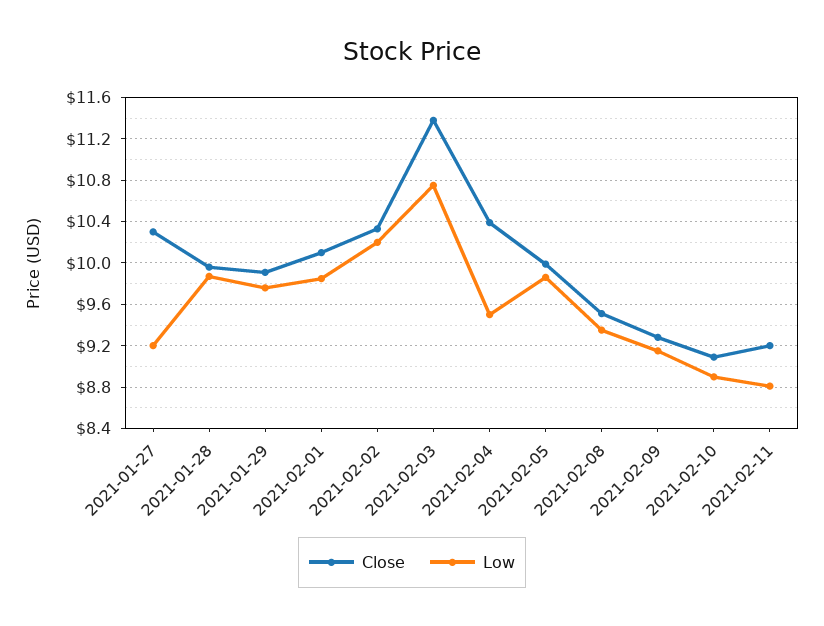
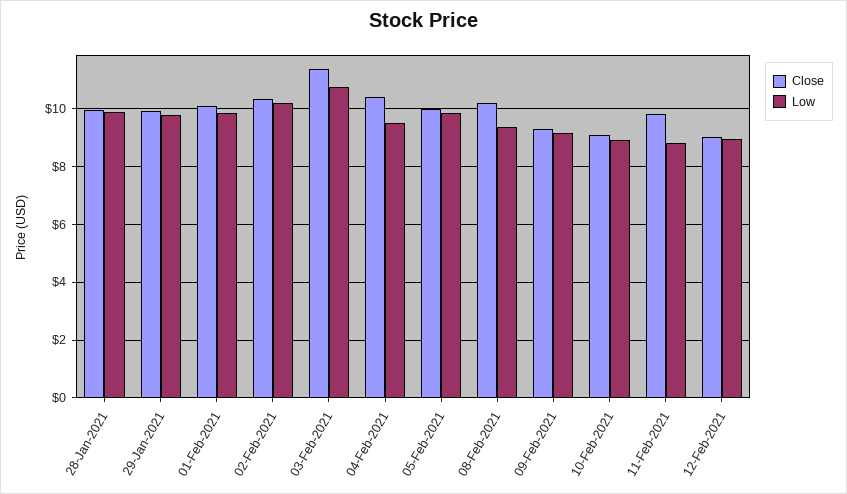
Close, 2021-01-27: 10.3 -> none
Low, 2021-01-27: 9.2 -> none
Close, 2021-02-08: 9.5 -> 10.25
Close, 2021-02-11: 9.2 -> 9.75
Close, 12-Feb-2021: none -> 9
Low, 12-Feb-2021: none -> 9

